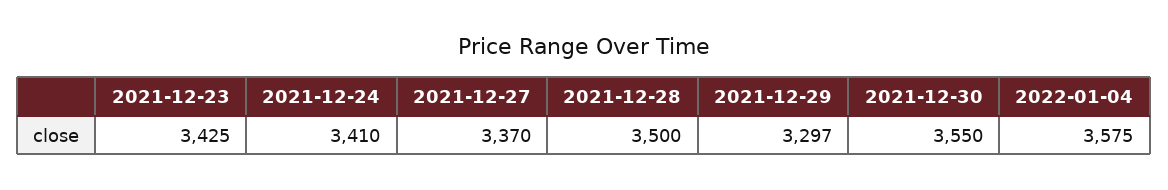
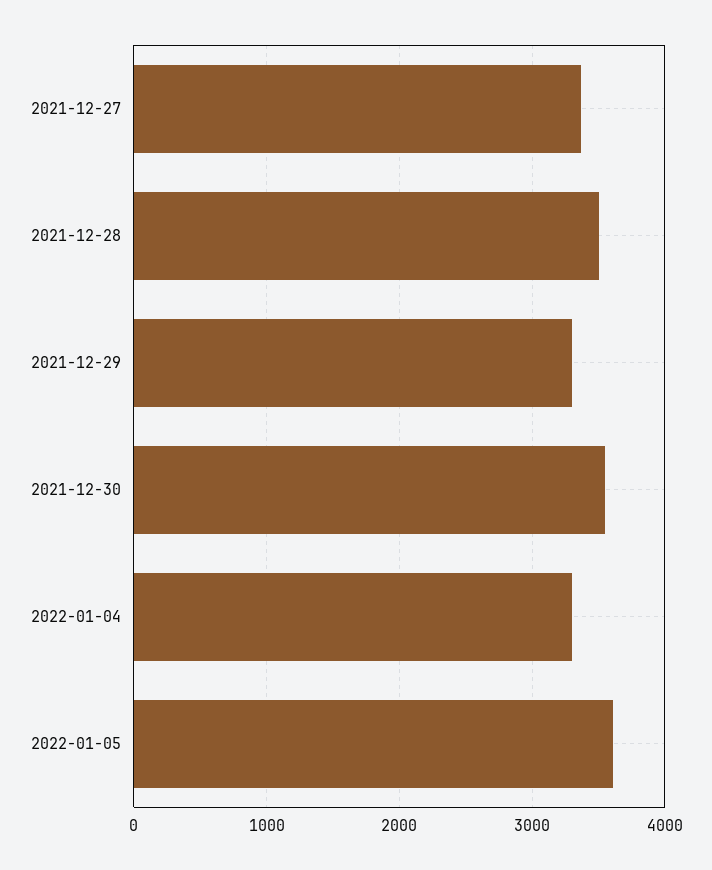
2021-12-23: 3425 -> none
2021-12-24: 3410 -> none
2022-01-04: 3575 -> 3300
2022-01-05: none -> 3600

